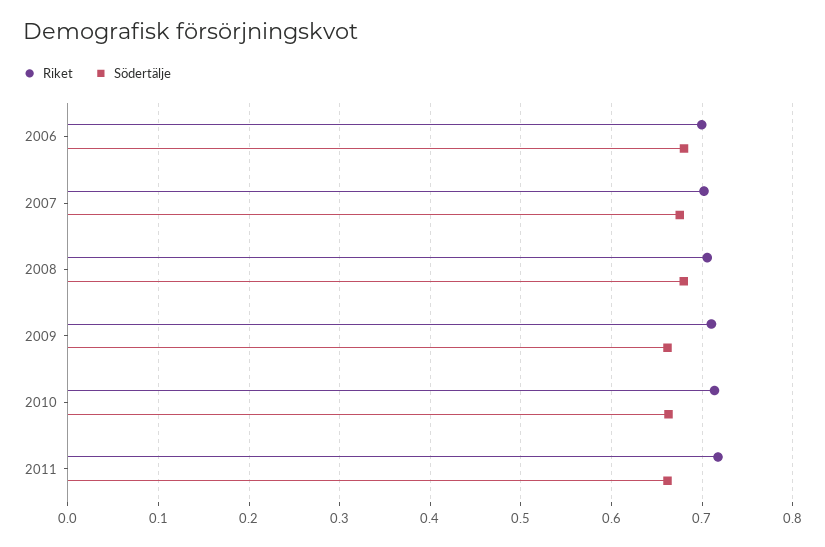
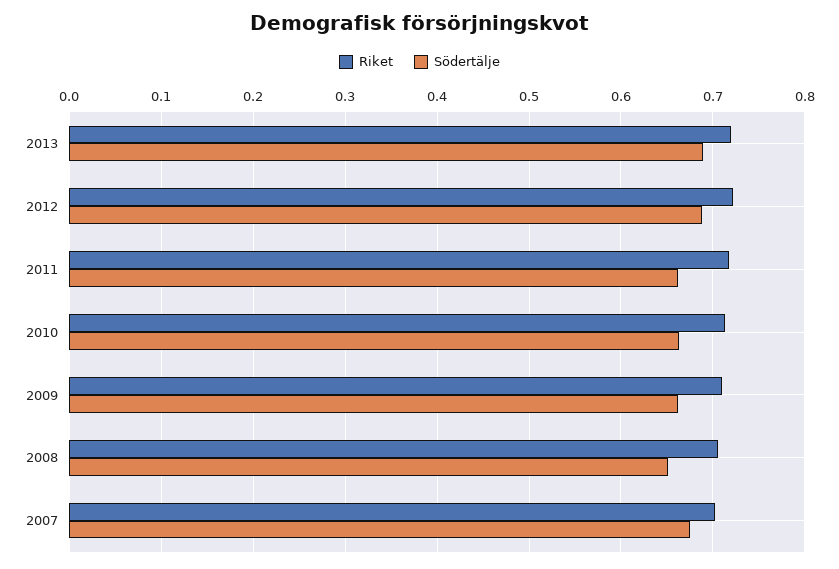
Riket, 2006: 0.7 -> none
Södertälje, 2006: 0.68 -> none
Södertälje, 2008: 0.68 -> 0.65
Riket, 2013: none -> 0.72
Södertälje, 2013: none -> 0.69
Riket, 2012: none -> 0.72
Södertälje, 2012: none -> 0.69

